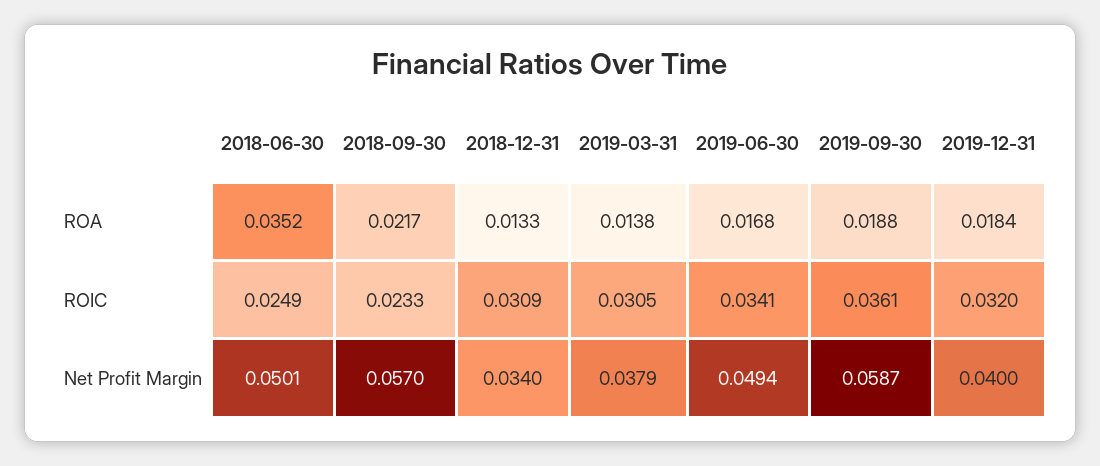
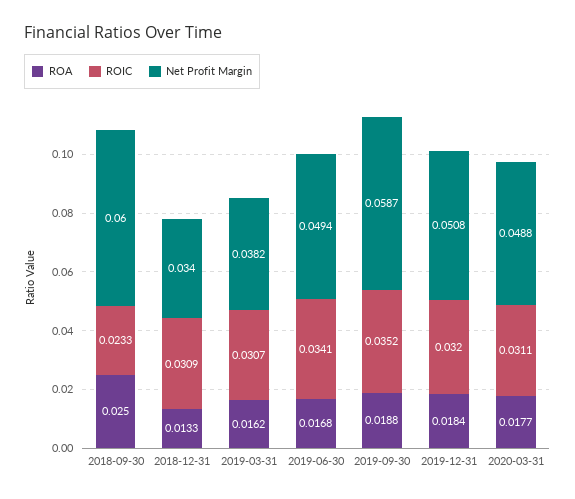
ROA, 2018-06-30: 0.0352 -> none
ROA, 2018-09-30: 0.0217 -> 0.025
ROA, 2019-03-31: 0.0138 -> 0.0162
ROIC, 2018-06-30: 0.0249 -> none
ROIC, 2019-03-31: 0.0305 -> 0.0307
ROIC, 2019-09-30: 0.0361 -> 0.0352
Net Profit Margin, 2018-06-30: 0.0501 -> none
Net Profit Margin, 2018-09-30: 0.057 -> 0.06
Net Profit Margin, 2019-03-31: 0.0379 -> 0.0382
Net Profit Margin, 2019-12-31: 0.04 -> 0.0508
ROA, 2020-03-31: none -> 0.0177
ROIC, 2020-03-31: none -> 0.0311
Net Profit Margin, 2020-03-31: none -> 0.0488

